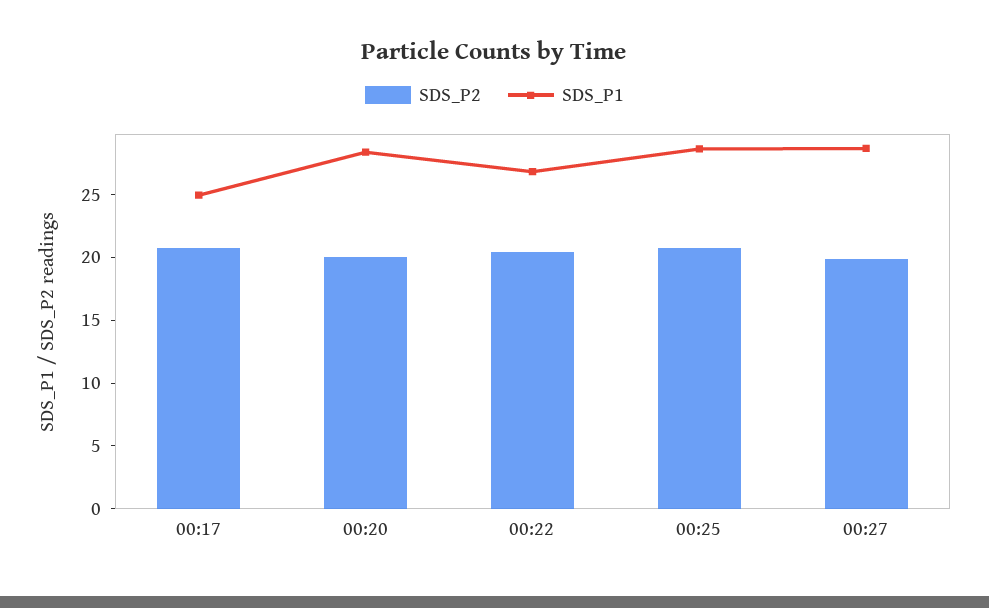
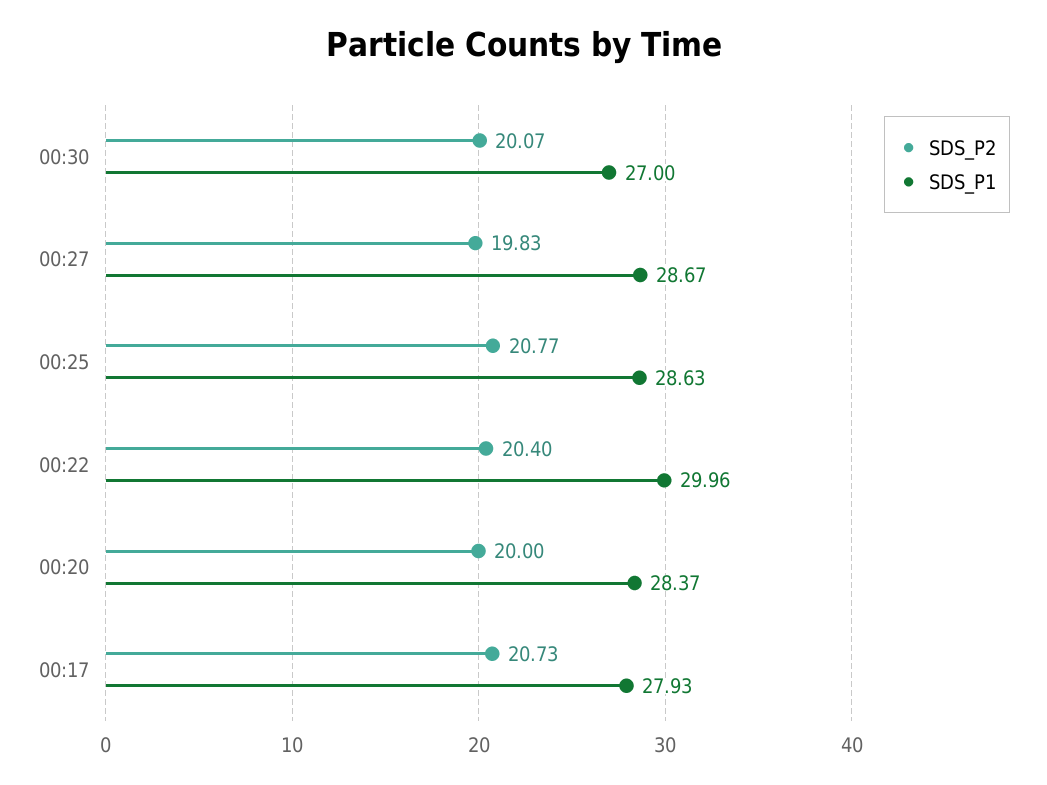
SDS_P1, 00:17: 25 -> 27.93
SDS_P1, 00:22: 27 -> 29.96
SDS_P2, 00:30: none -> 20.07
SDS_P1, 00:30: none -> 27

